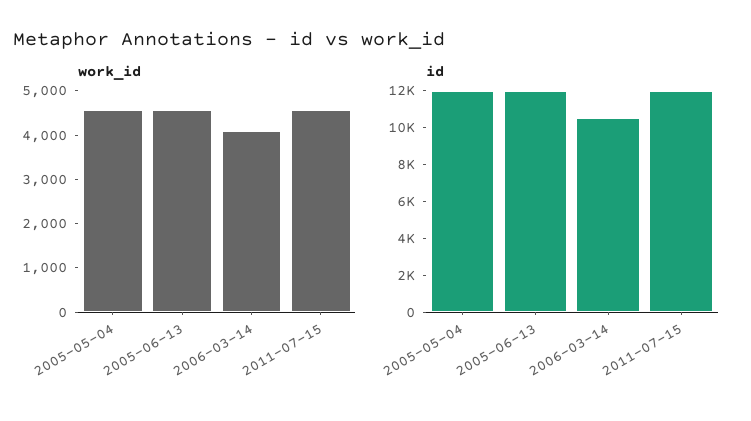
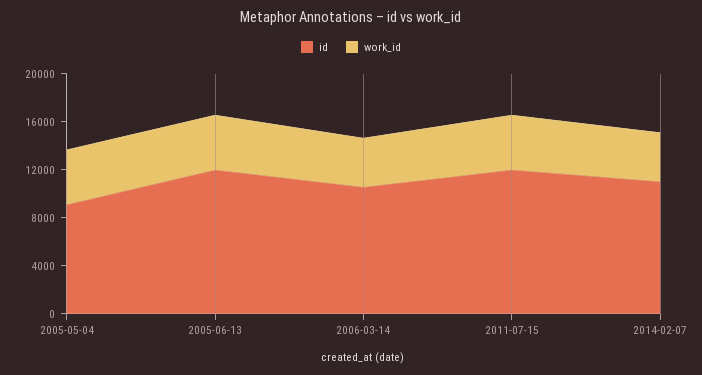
id, 2005-05-04: 12000 -> 9000
id, 2014-02-07: none -> 11000
work_id, 2014-02-07: none -> 4000

